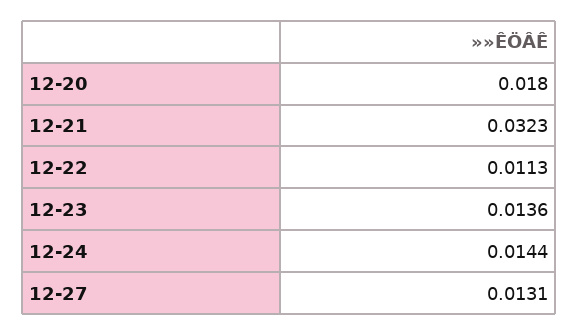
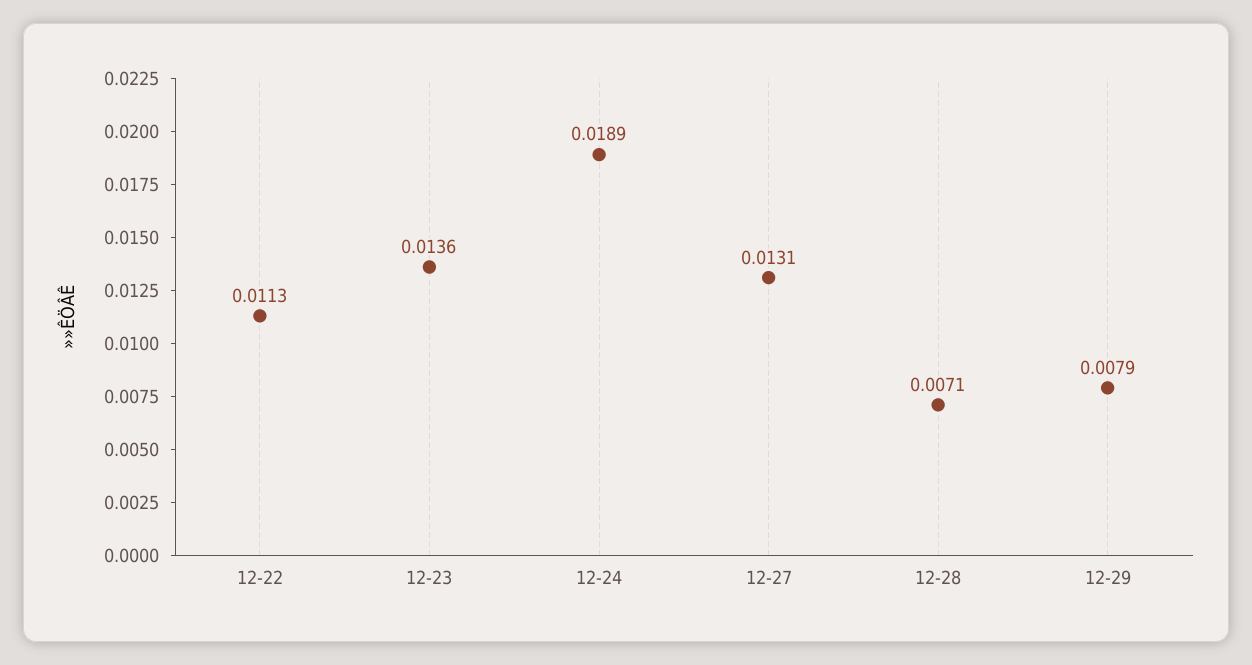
12-20: 0.018 -> none
12-21: 0.0323 -> none
12-24: 0.0144 -> 0.0189
12-28: none -> 0.0071
12-29: none -> 0.0079

